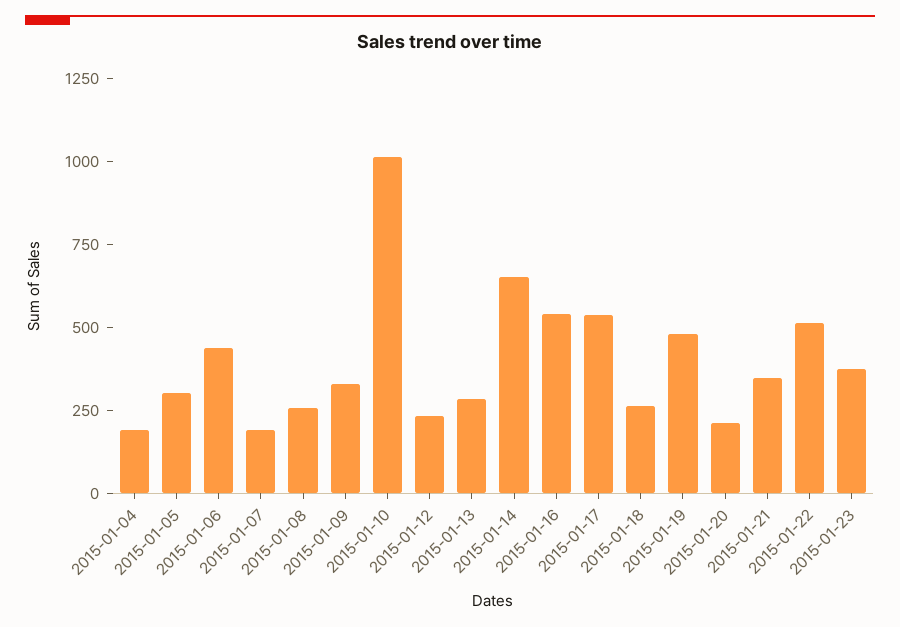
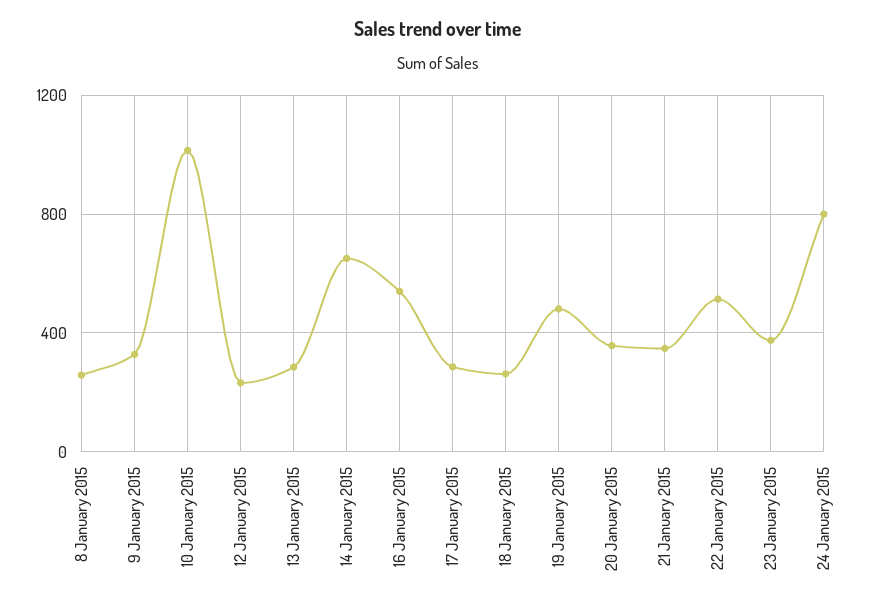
2015-01-04: 200 -> none
2015-01-05: 300 -> none
2015-01-06: 450 -> none
2015-01-07: 200 -> none
2015-01-17: 550 -> 300
2015-01-20: 200 -> 350
24 January 2015: none -> 800

